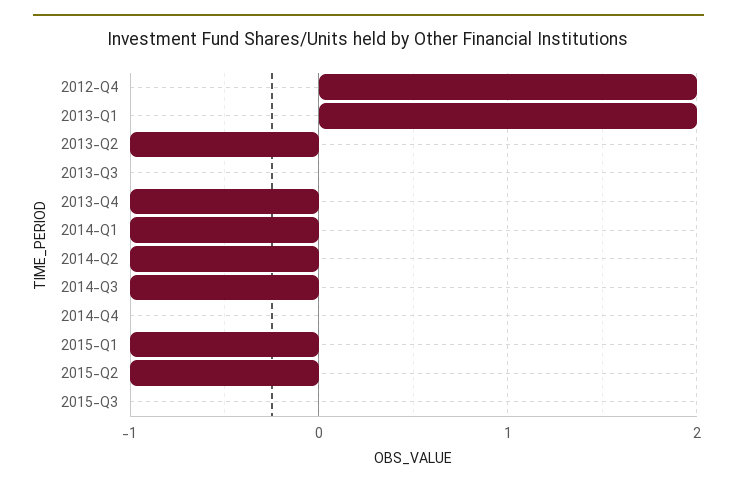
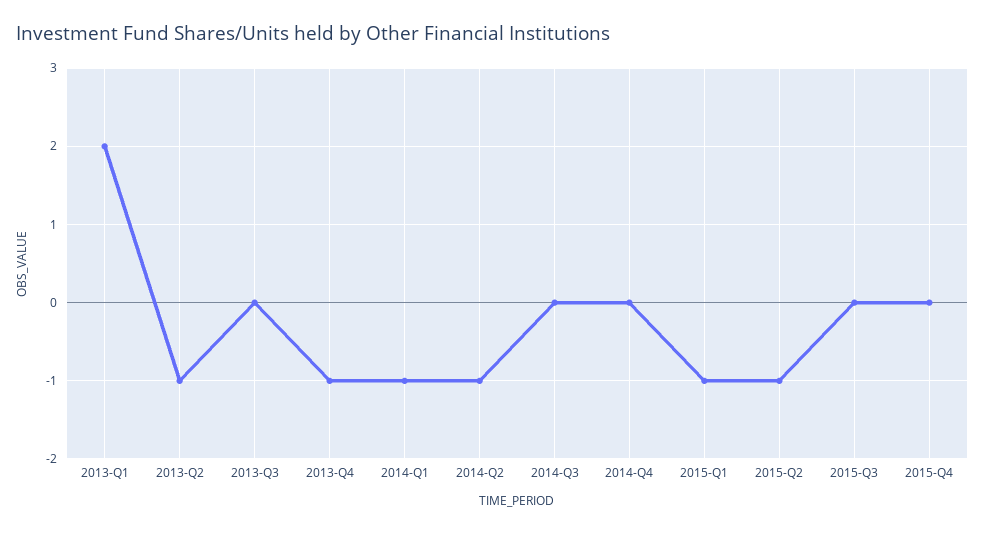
2012-Q4: 2 -> none
2014-Q3: -1 -> 0
2015-Q4: none -> 0

